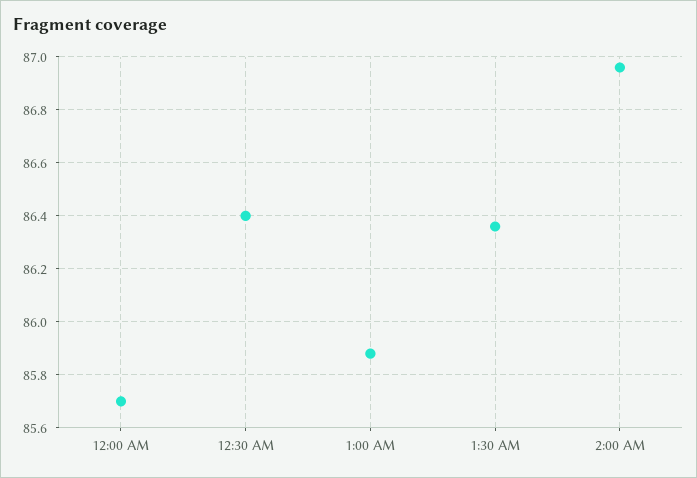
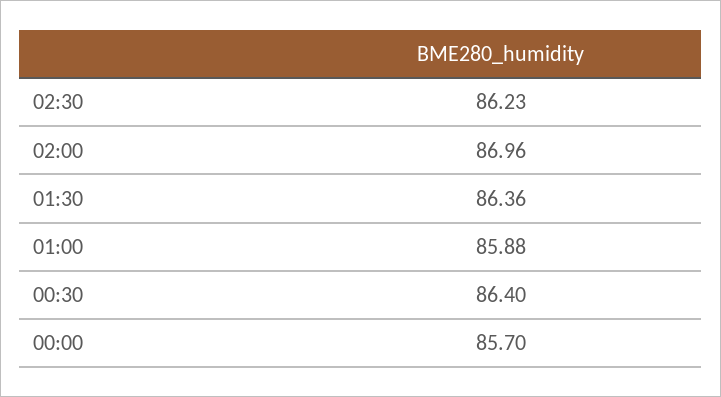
02:30: none -> 86.23

